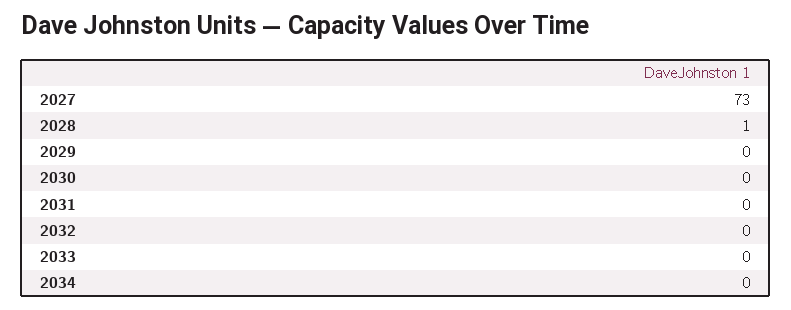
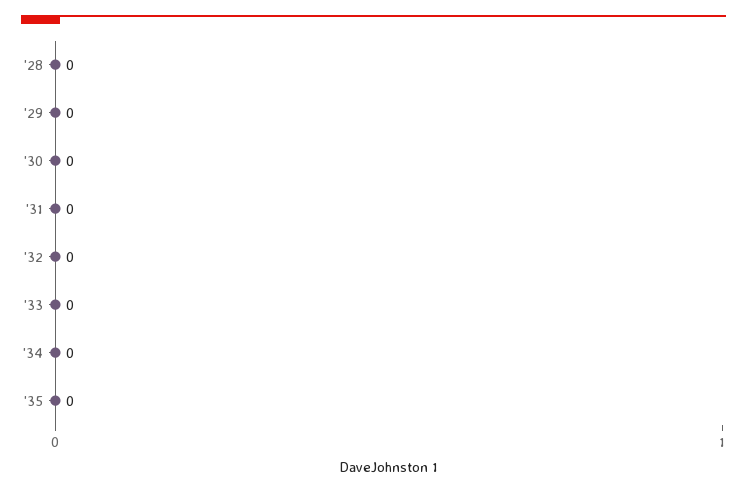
2027: 73 -> none
2028: 1 -> 0
'35: none -> 0

